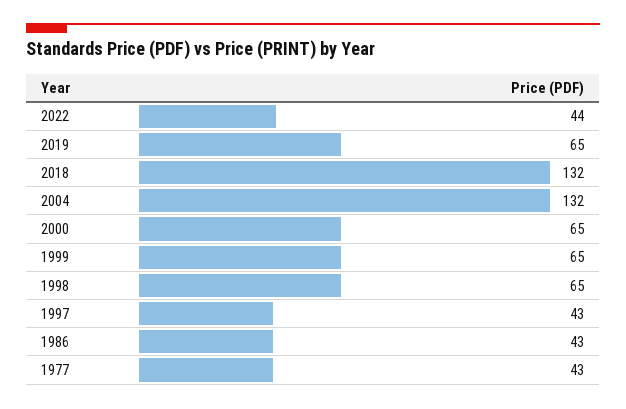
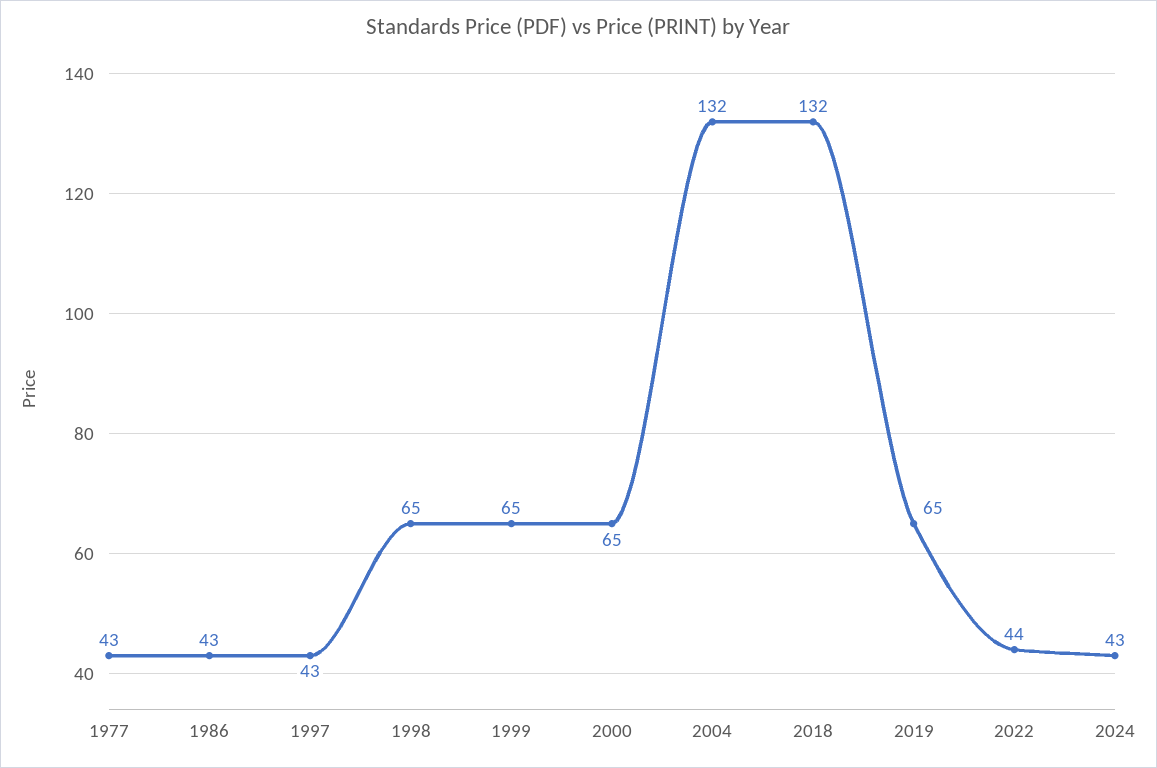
2024: none -> 43

